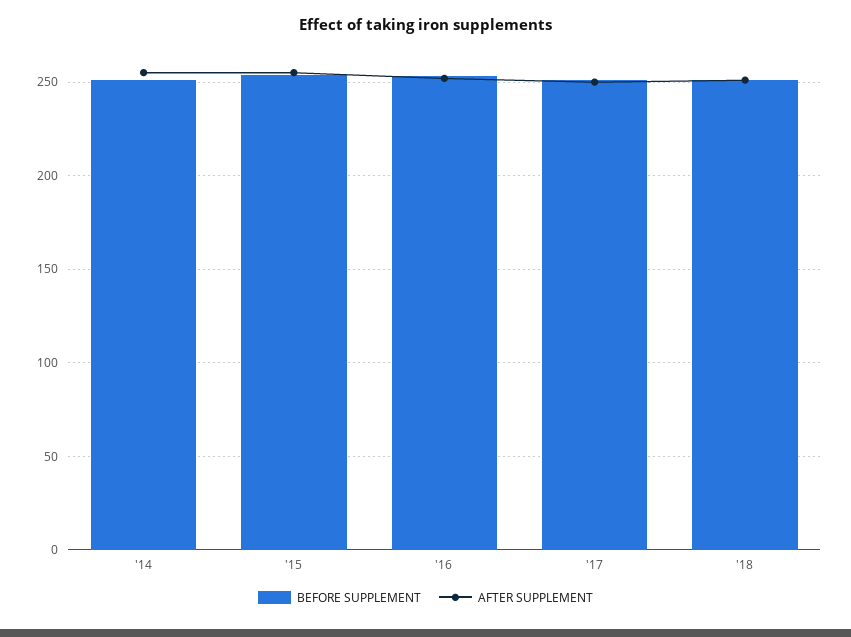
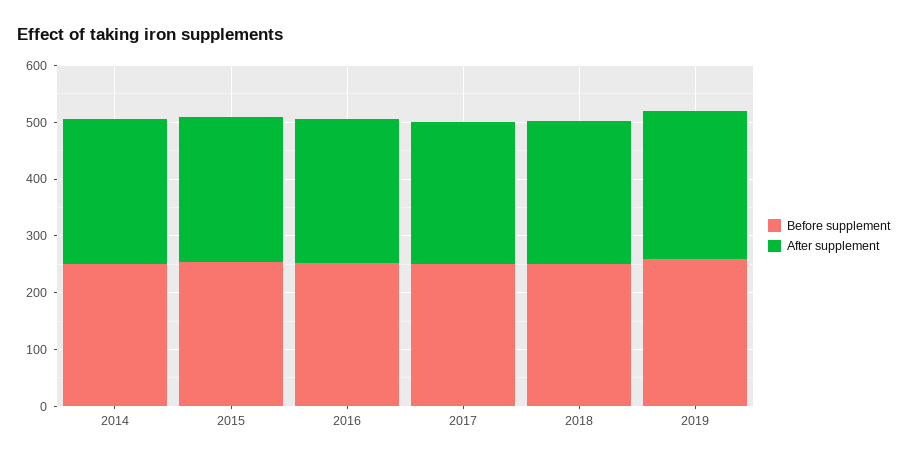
BEFORE SUPPLEMENT, 2019: none -> 260
AFTER SUPPLEMENT, 2019: none -> 260

